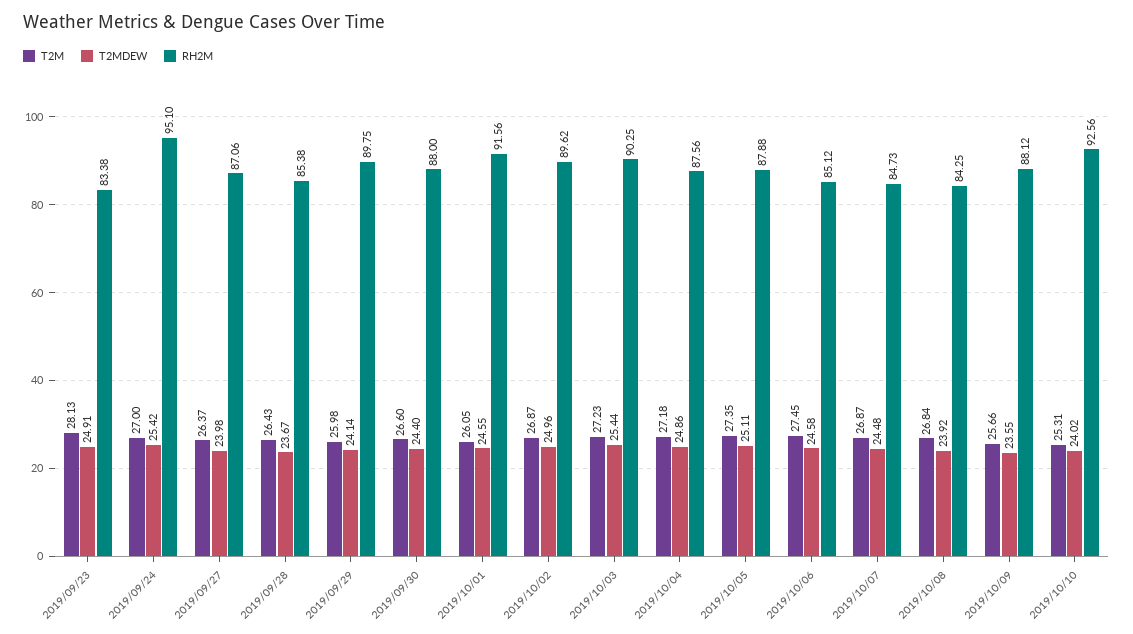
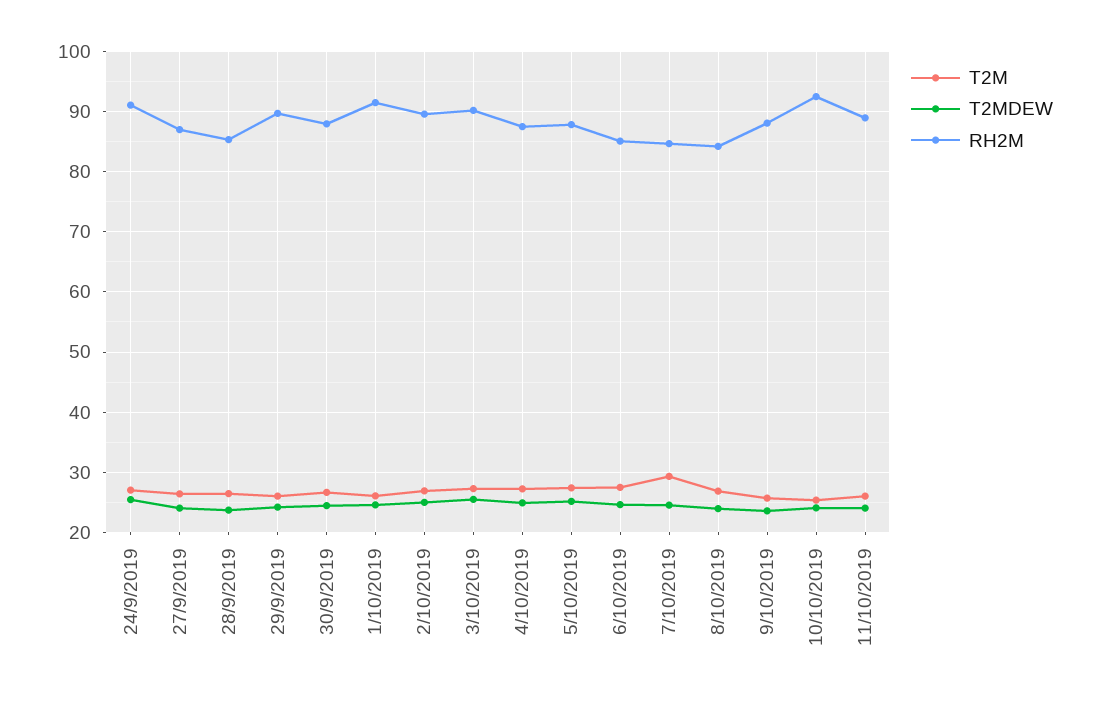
T2M, 2019/09/23: 28.13 -> none
T2MDEW, 2019/09/23: 24.91 -> none
RH2M, 2019/09/23: 83.38 -> none
RH2M, 2019/09/24: 95.1 -> 91
T2M, 2019/10/07: 26.87 -> 29
T2M, 11/10/2019: none -> 26
T2MDEW, 11/10/2019: none -> 24
RH2M, 11/10/2019: none -> 89

